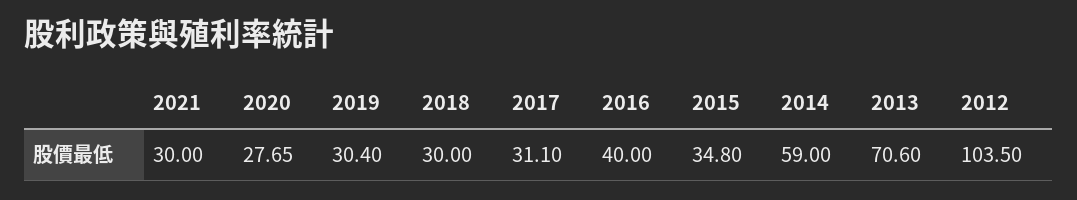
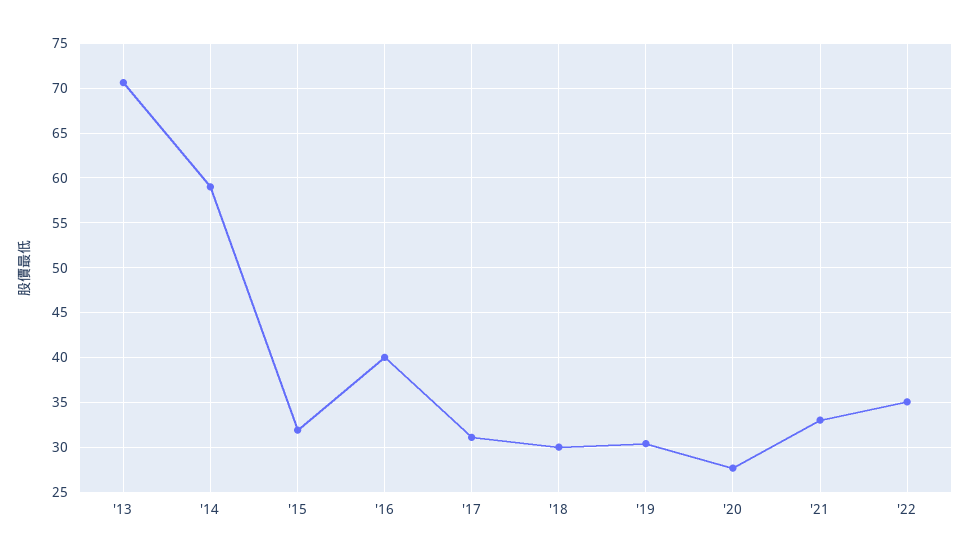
2021: 30 -> 33
2015: 34.8 -> 32
2012: 103.5 -> none
'22: none -> 35

